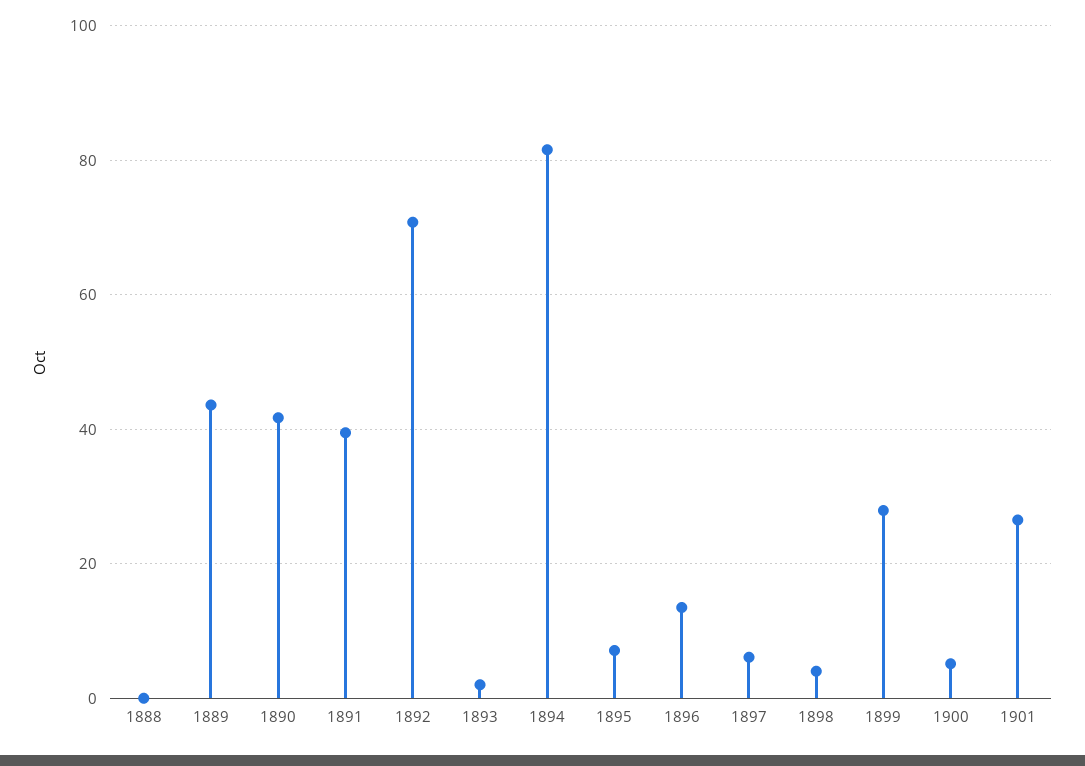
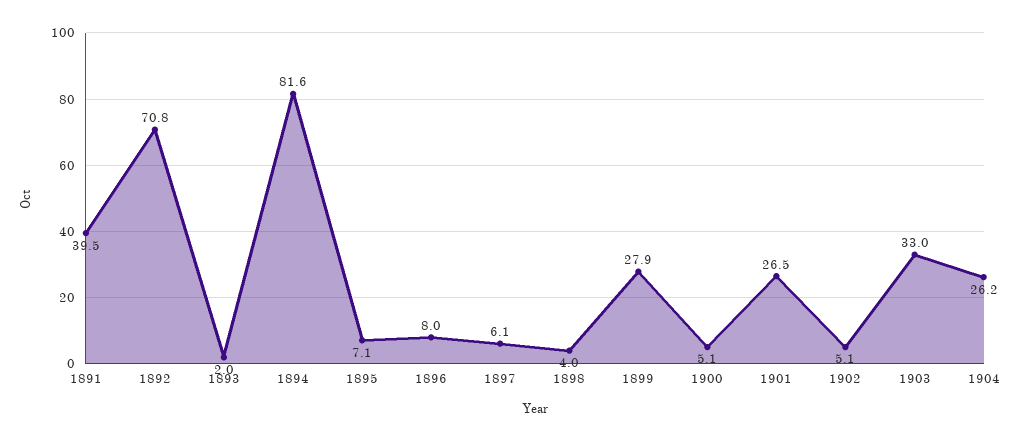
1888: 0 -> none
1889: 44 -> none
1890: 42 -> none
1896: 14 -> 8
1902: none -> 5.1
1903: none -> 33
1904: none -> 26.2

